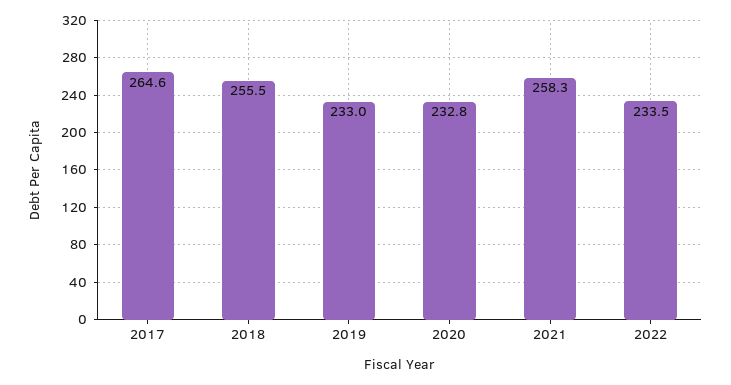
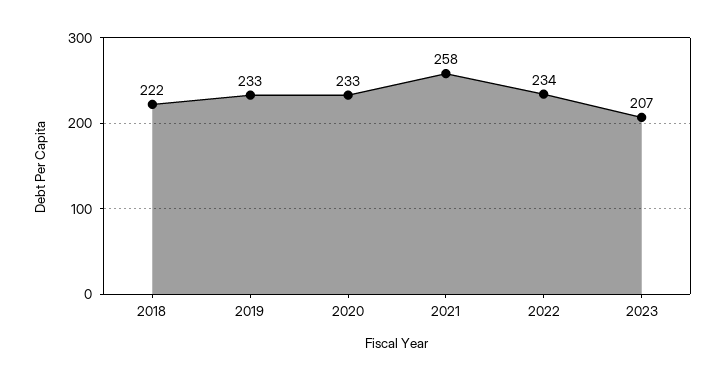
2017: 264.6 -> none
2018: 255.5 -> 222
2023: none -> 207

